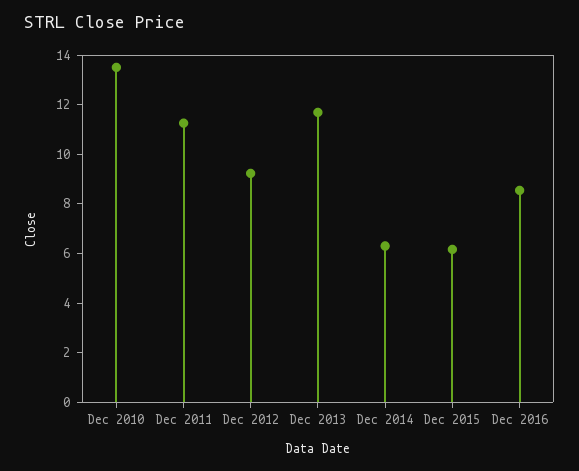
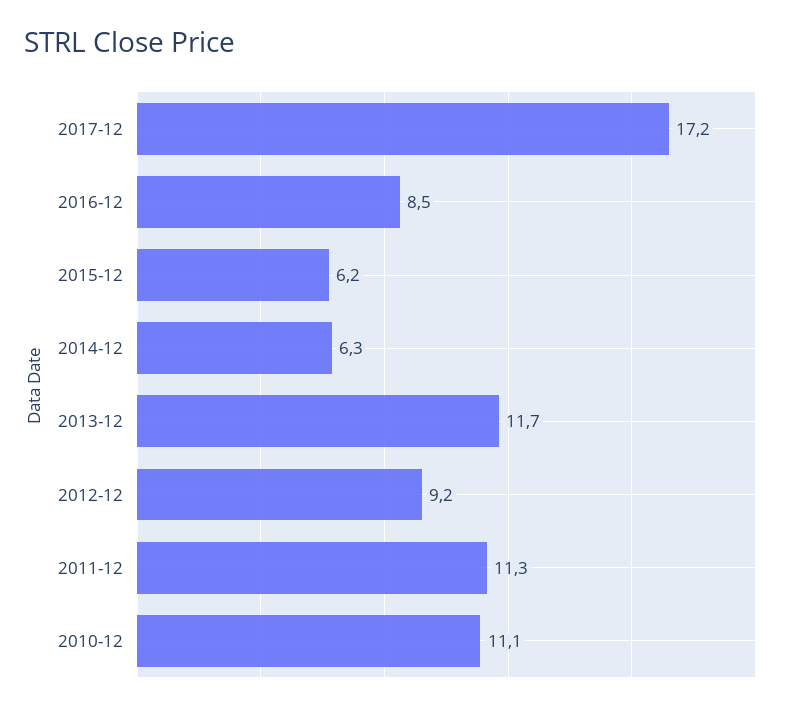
Dec 2010: 13.5 -> 11.1
2017-12: none -> 17.2

